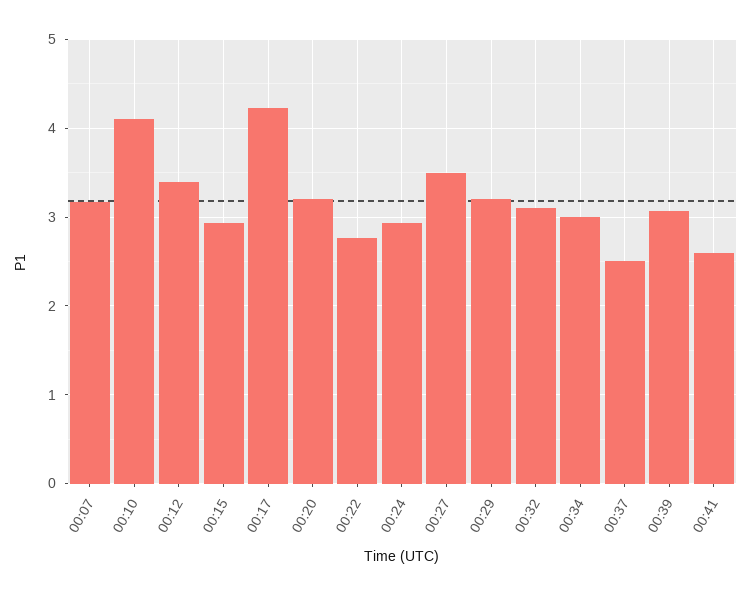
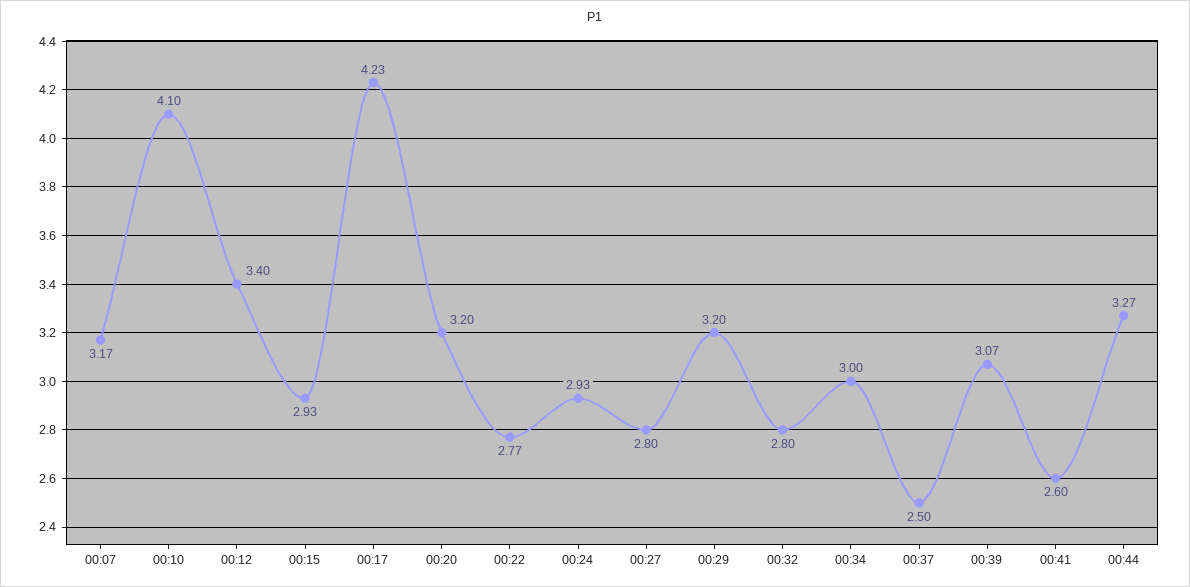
00:27: 3.5 -> 2.8
00:32: 3.1 -> 2.8
00:44: none -> 3.27

